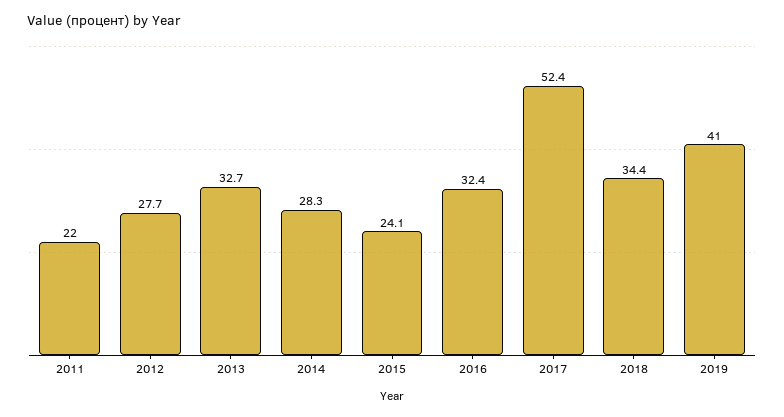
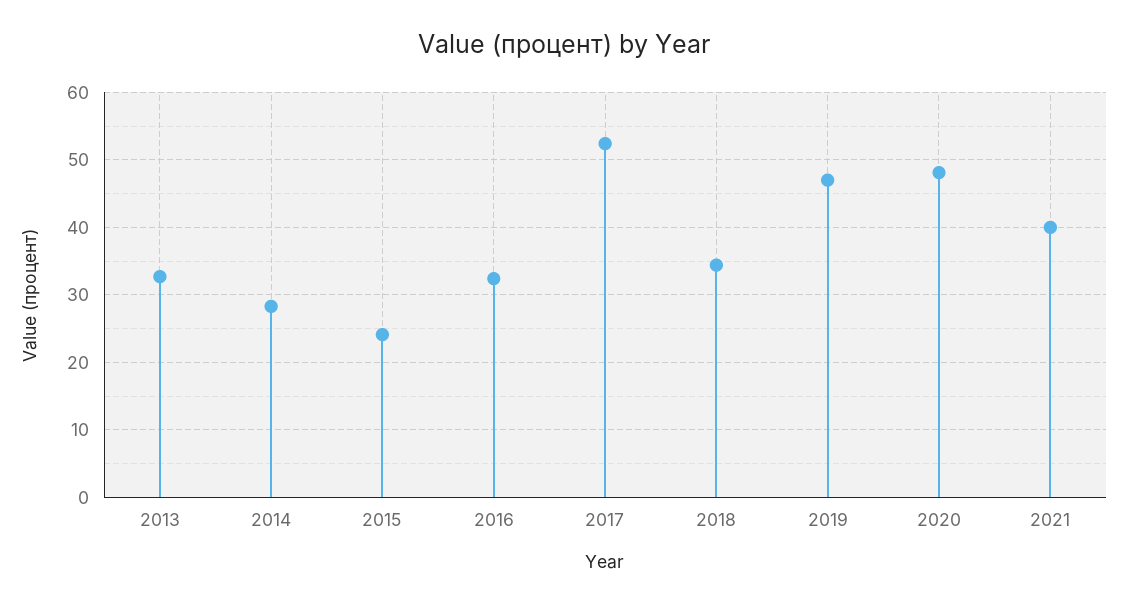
2011: 22 -> none
2012: 27.7 -> none
2019: 41 -> 47
2020: none -> 48
2021: none -> 40

